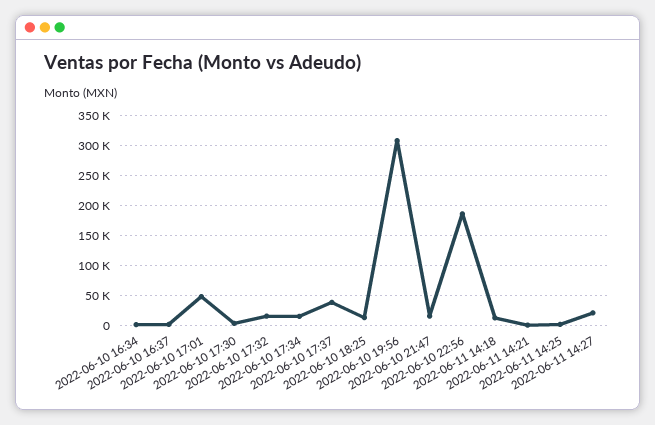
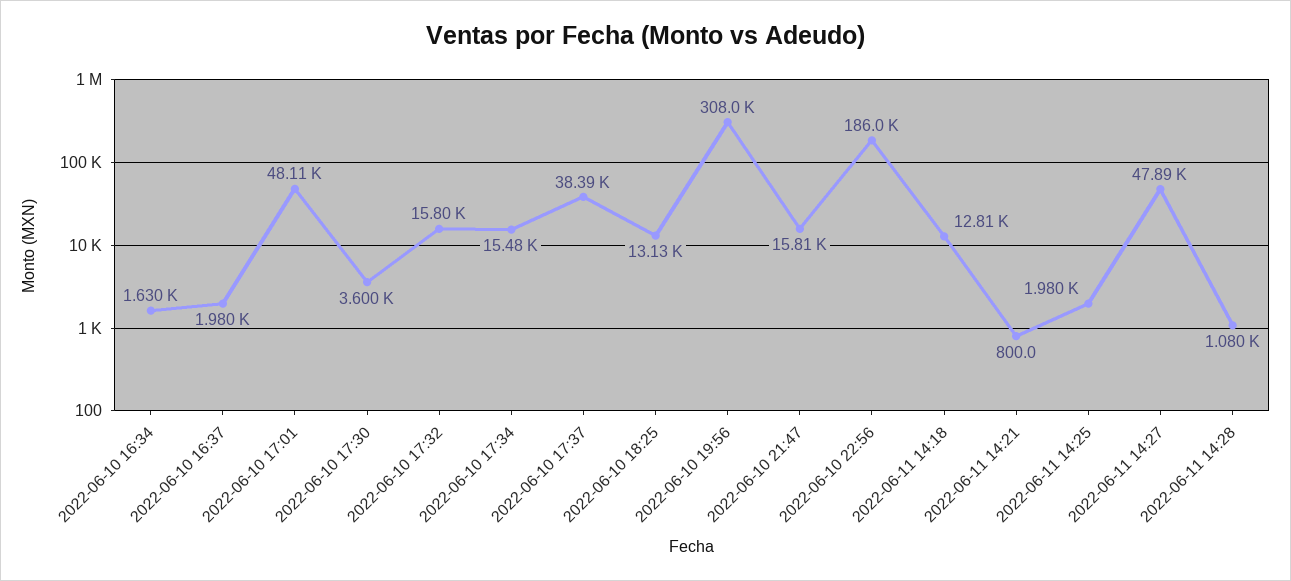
2022-06-11 14:27: 20000 -> 47890
2022-06-11 14:28: none -> 1080

